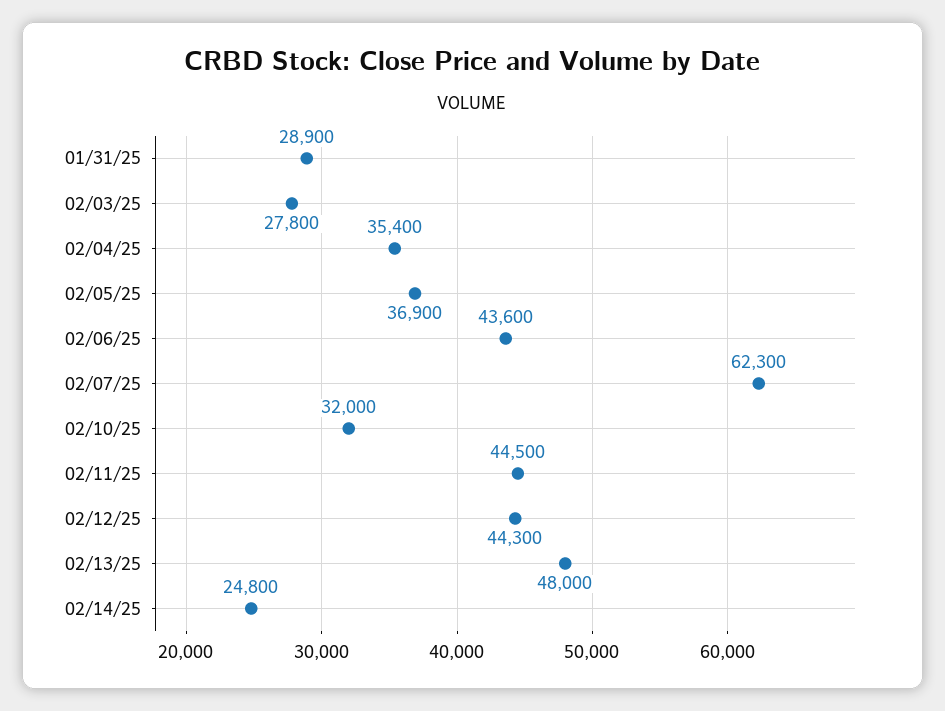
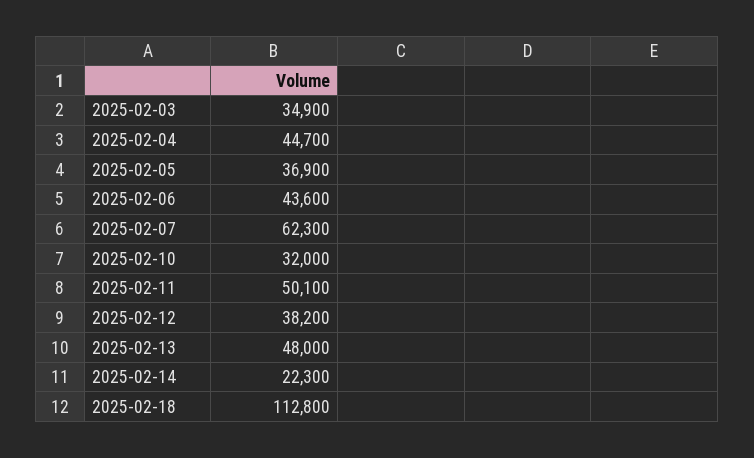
01/31/25: 28900 -> none
02/03/25: 27800 -> 34900
02/04/25: 35400 -> 44700
02/11/25: 44500 -> 50100
02/12/25: 44300 -> 38200
02/14/25: 24800 -> 22300
2025-02-18: none -> 112800

